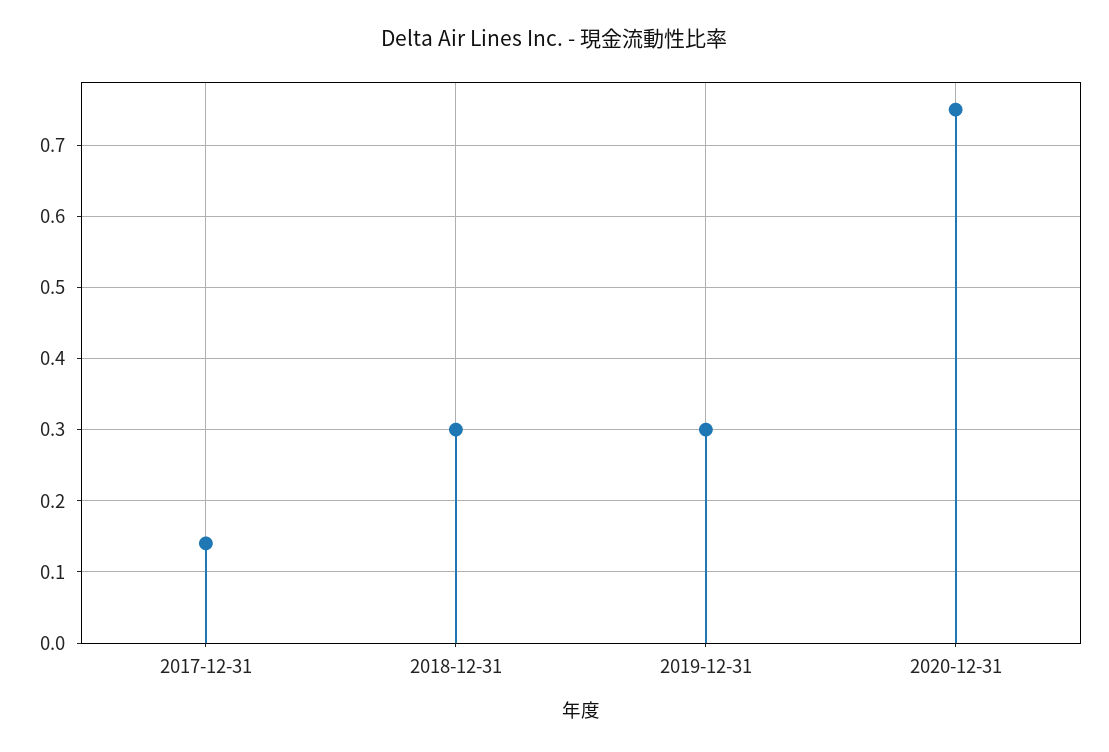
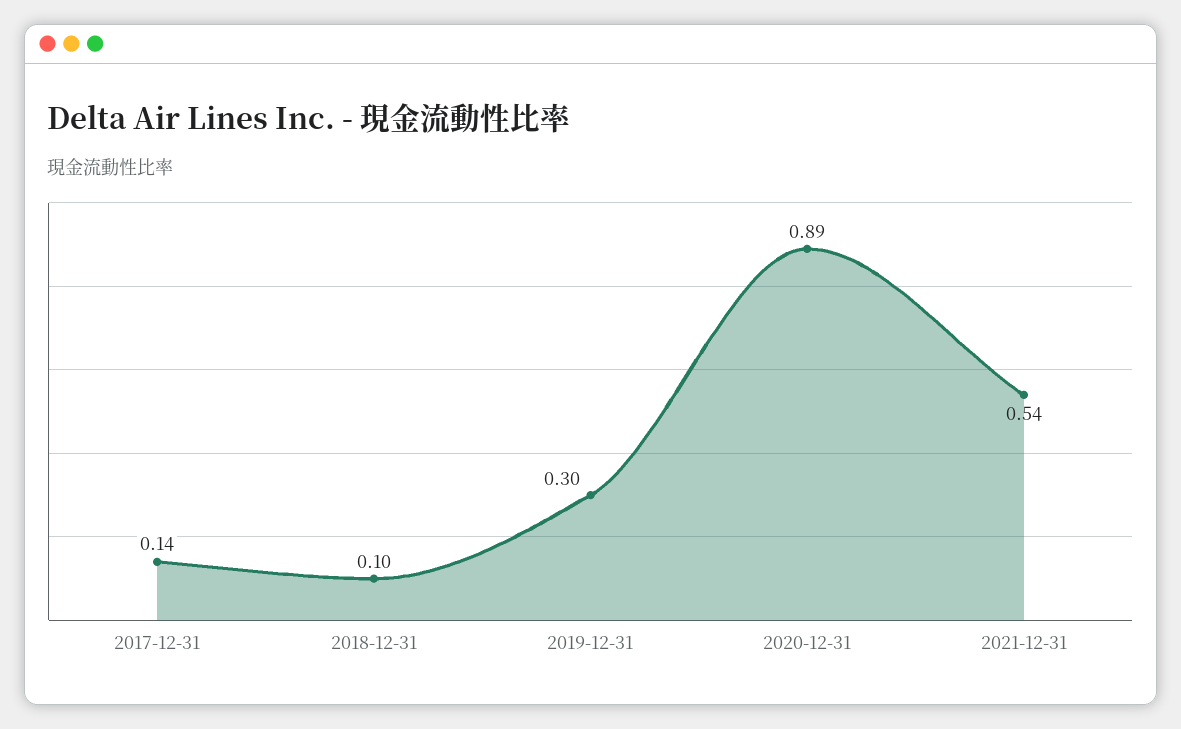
2018-12-31: 0.3 -> 0.1
2020-12-31: 0.75 -> 0.89
2021-12-31: none -> 0.54

